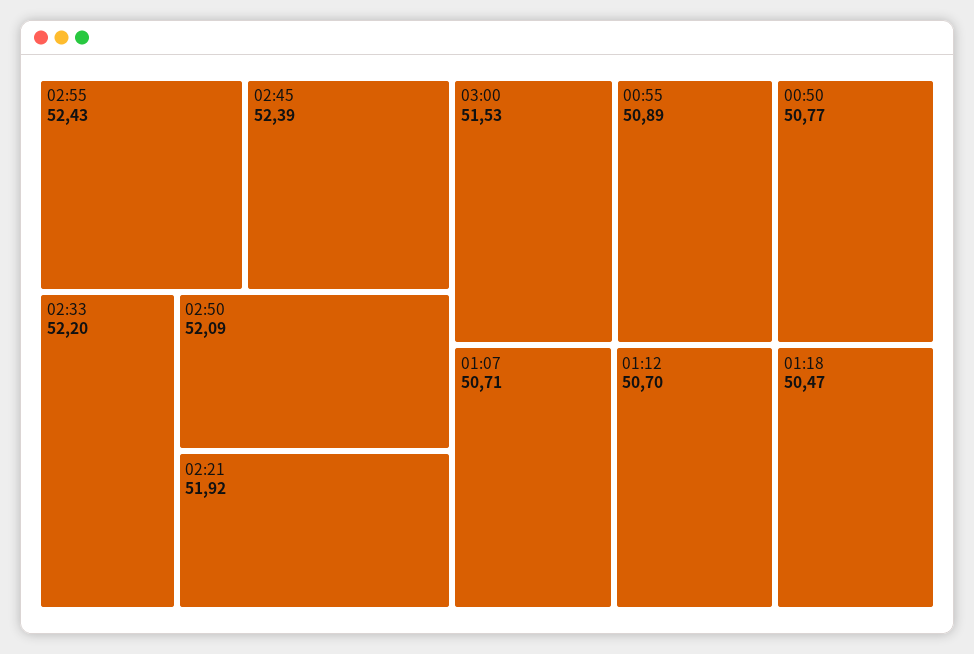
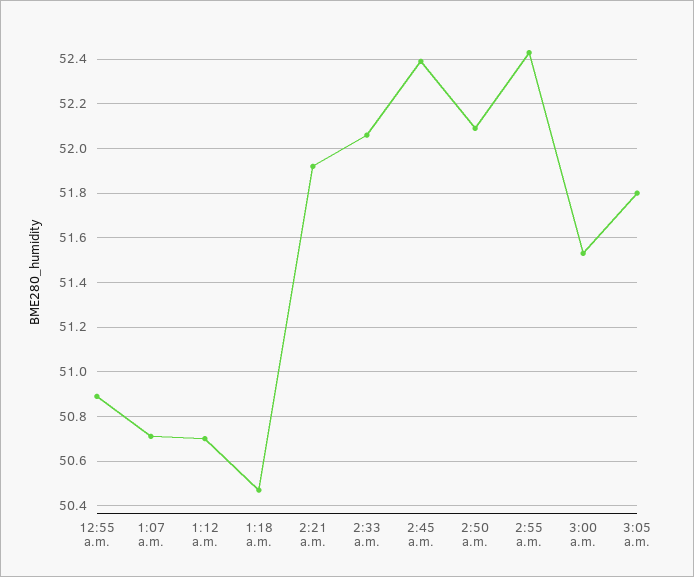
02:33: 52.2 -> 52.05
00:50: 50.77 -> none
3:05 a.m.: none -> 51.8

